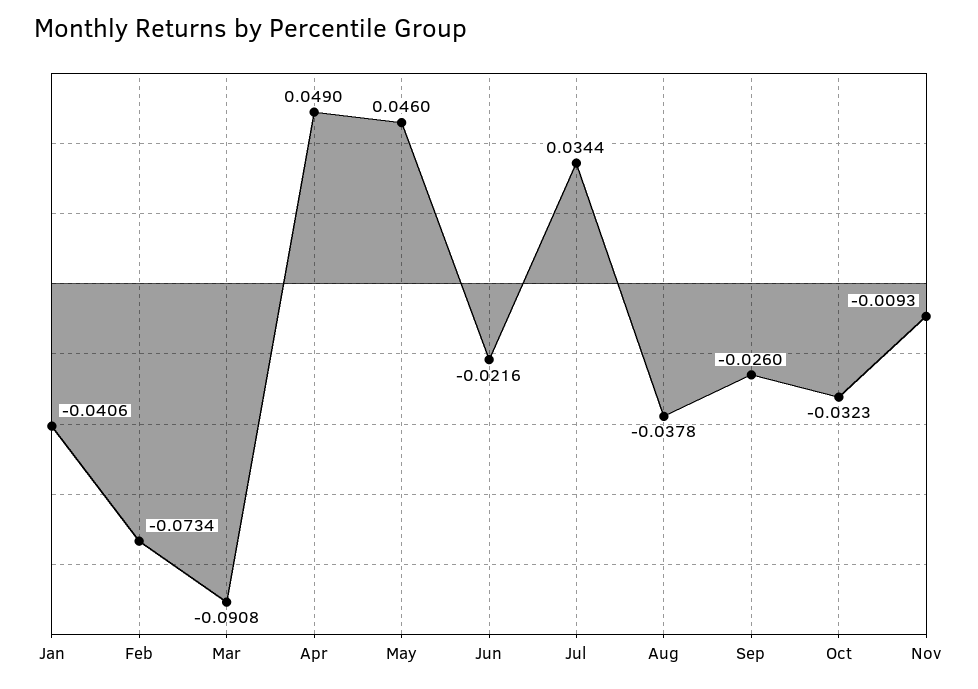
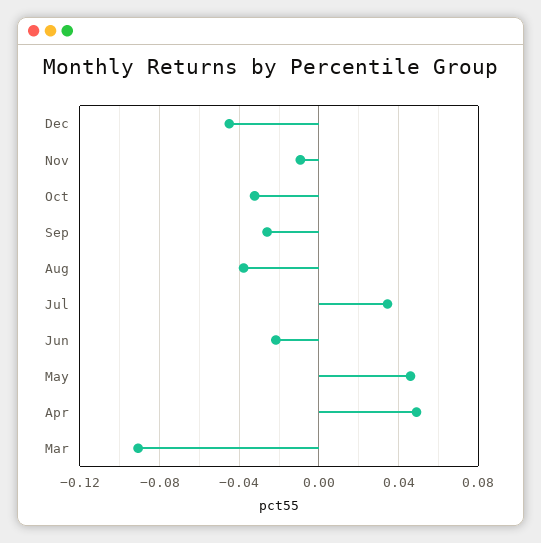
Jan: -0.0406 -> none
Feb: -0.0734 -> none
Dec: none -> -0.045

